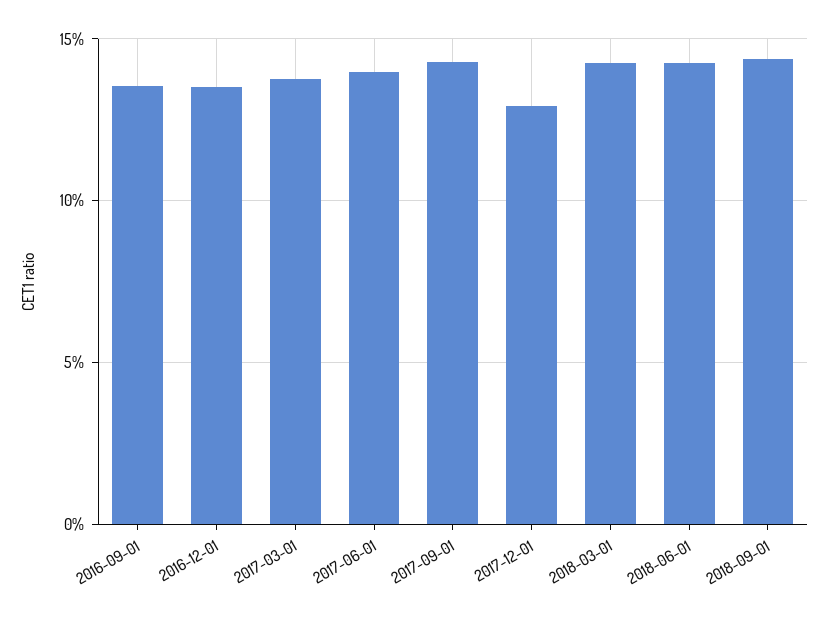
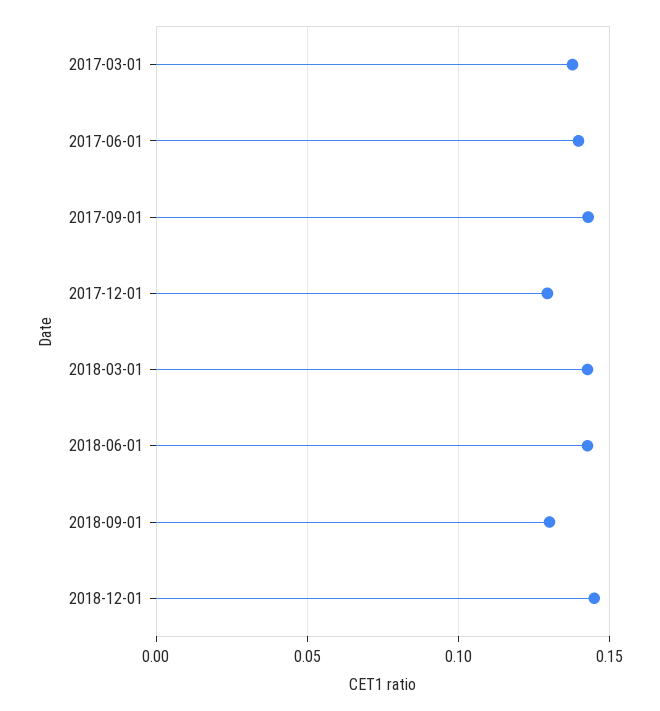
2016-09-01: 0.135 -> none
2016-12-01: 0.135 -> none
2018-09-01: 0.145 -> 0.13
2018-12-01: none -> 0.145

